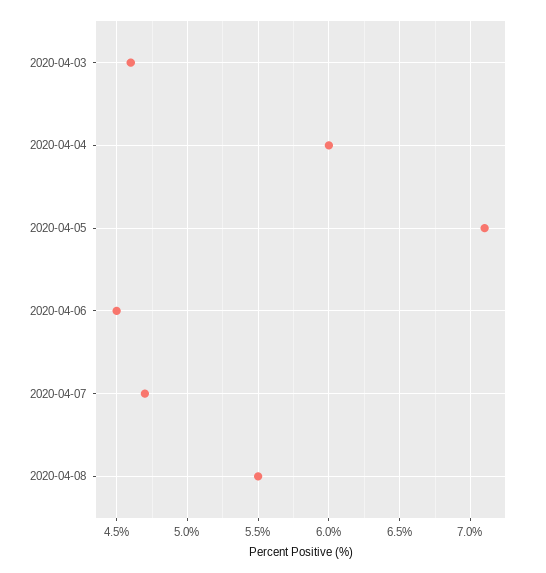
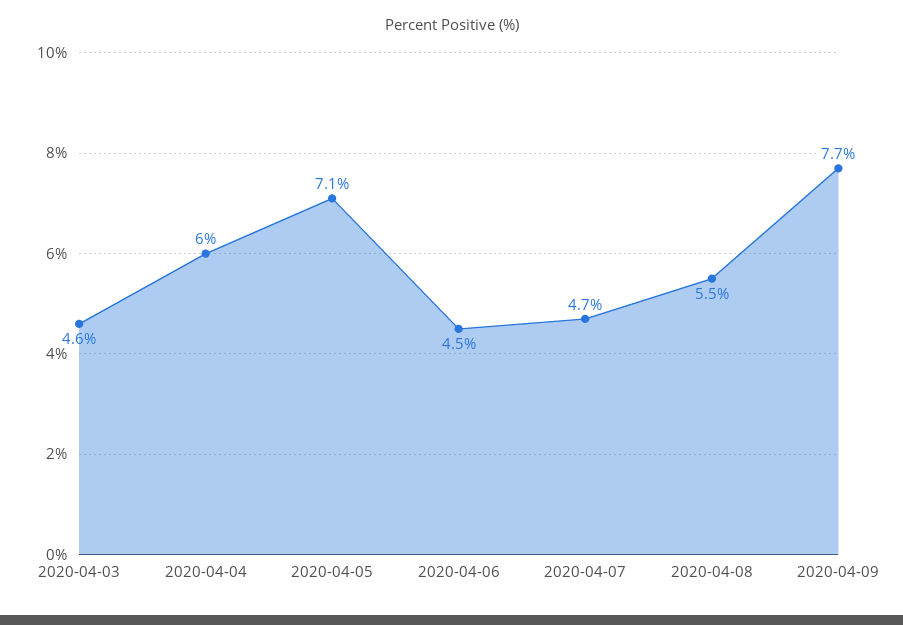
2020-04-09: none -> 7.7

